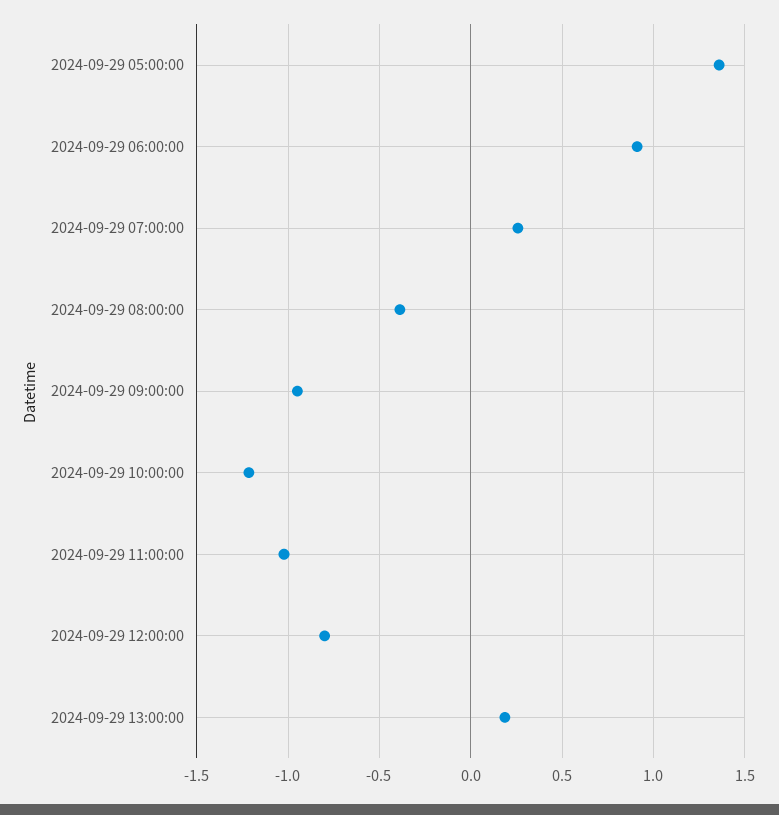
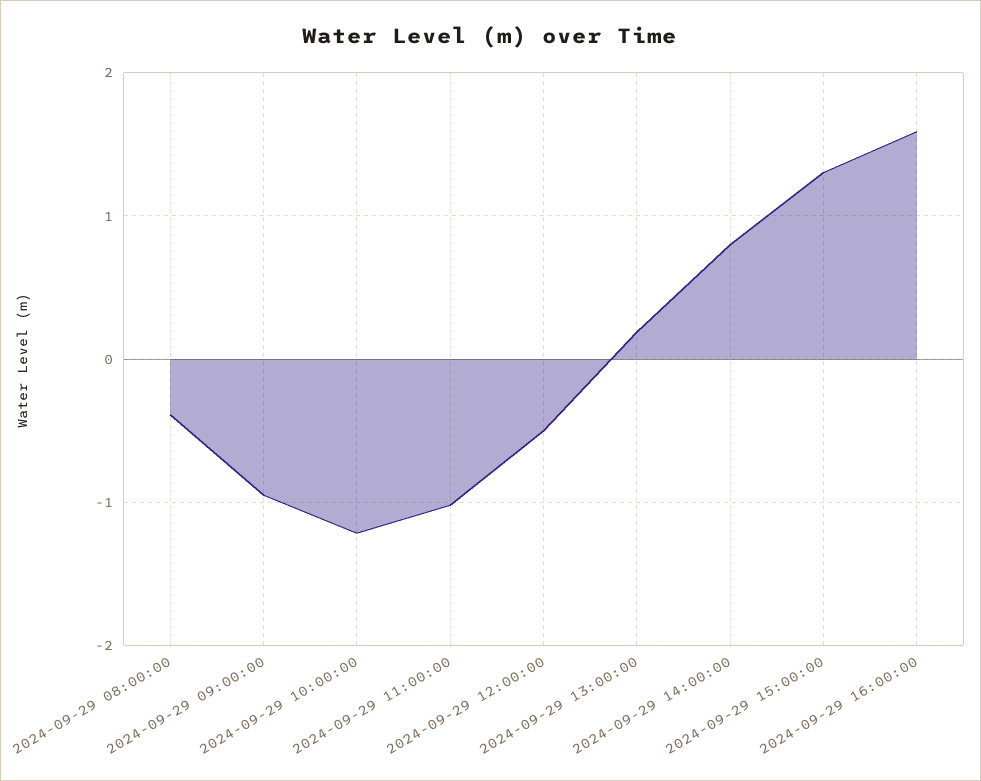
2024-09-29 05:00:00: 1.35 -> none
2024-09-29 06:00:00: 0.9 -> none
2024-09-29 07:00:00: 0.25 -> none
2024-09-29 12:00:00: -0.8 -> -0.5
2024-09-29 14:00:00: none -> 0.8
2024-09-29 15:00:00: none -> 1.3
2024-09-29 16:00:00: none -> 1.6

